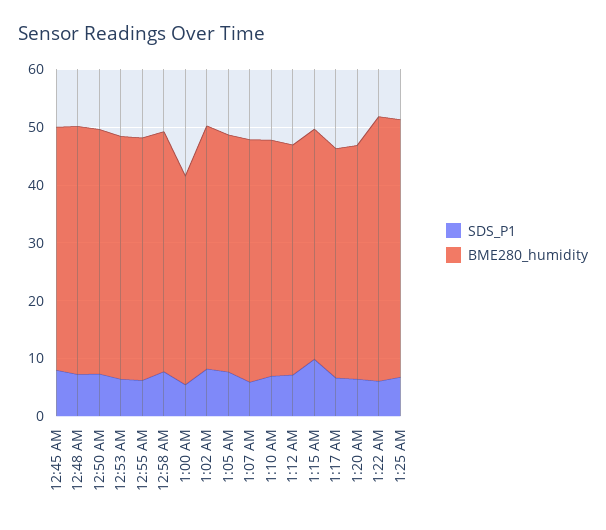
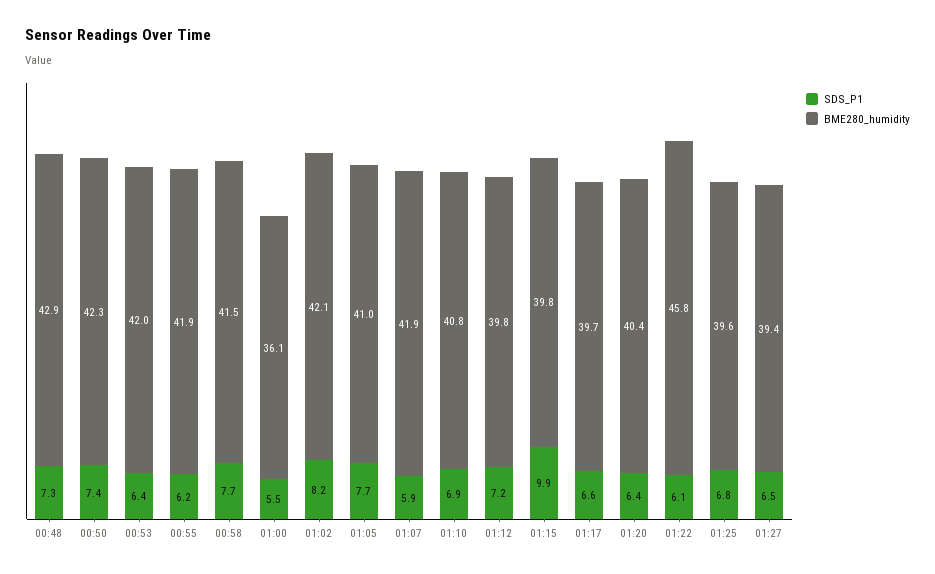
SDS_P1, 12:45 AM: 8 -> none
BME280_humidity, 12:45 AM: 42 -> none
BME280_humidity, 1:25 AM: 44 -> 39.6
SDS_P1, 01:27: none -> 6.5
BME280_humidity, 01:27: none -> 39.4

